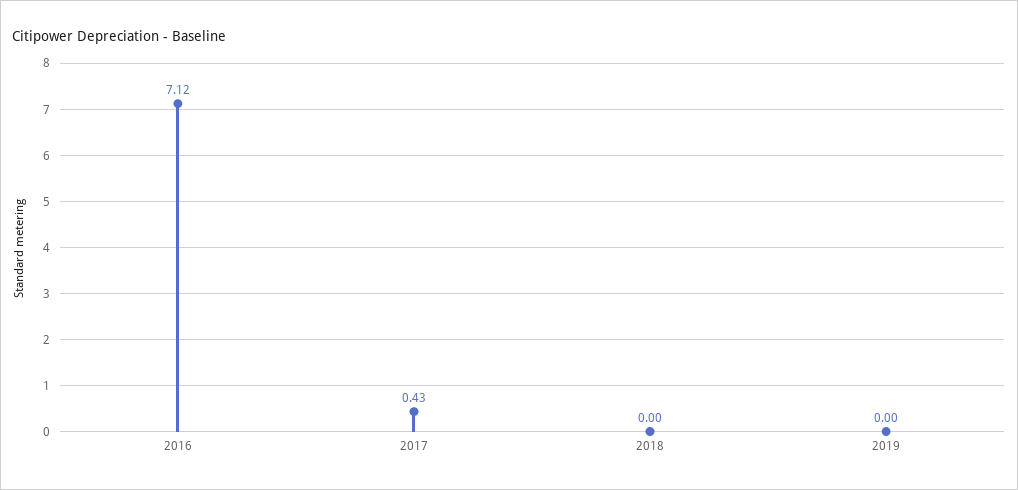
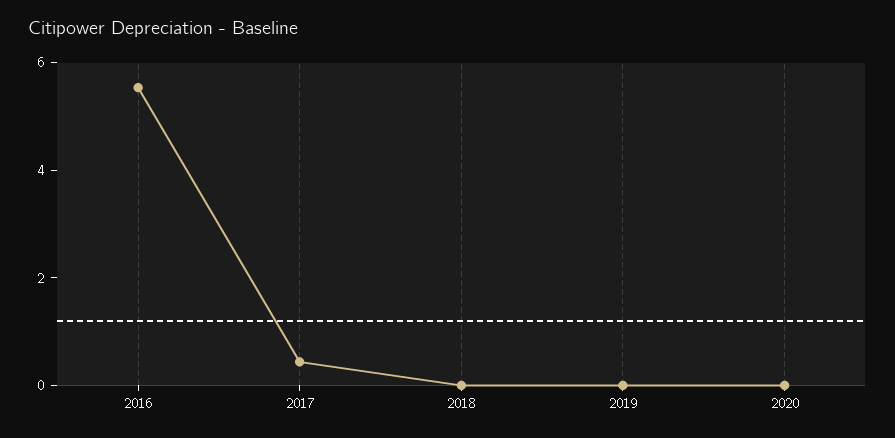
2016: 7.12 -> 5.5
2020: none -> 0

